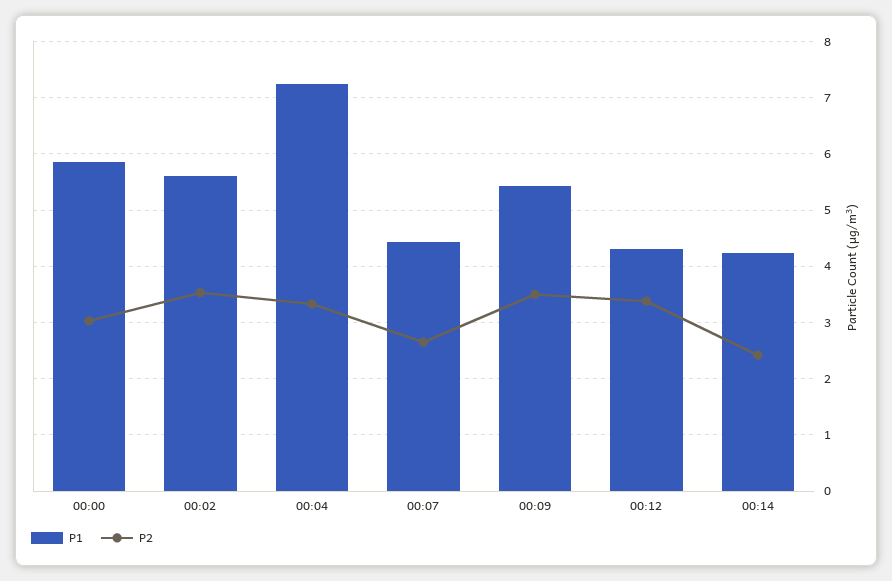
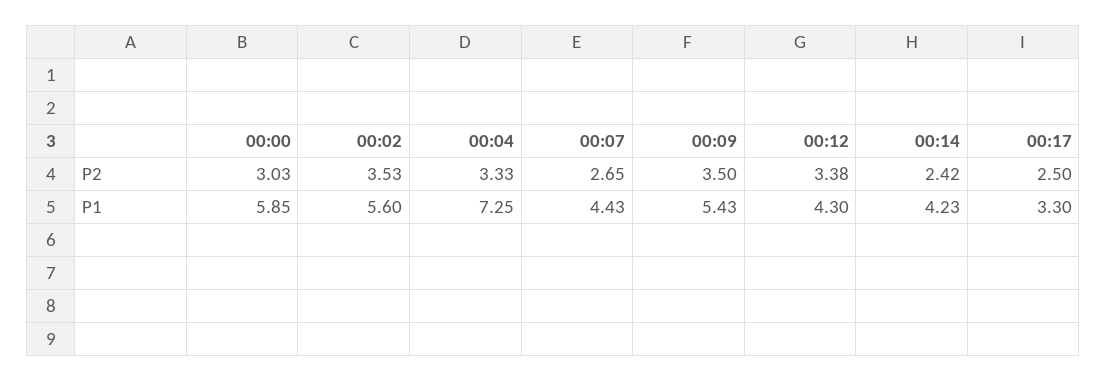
P2, 00:17: none -> 2.5
P1, 00:17: none -> 3.3

